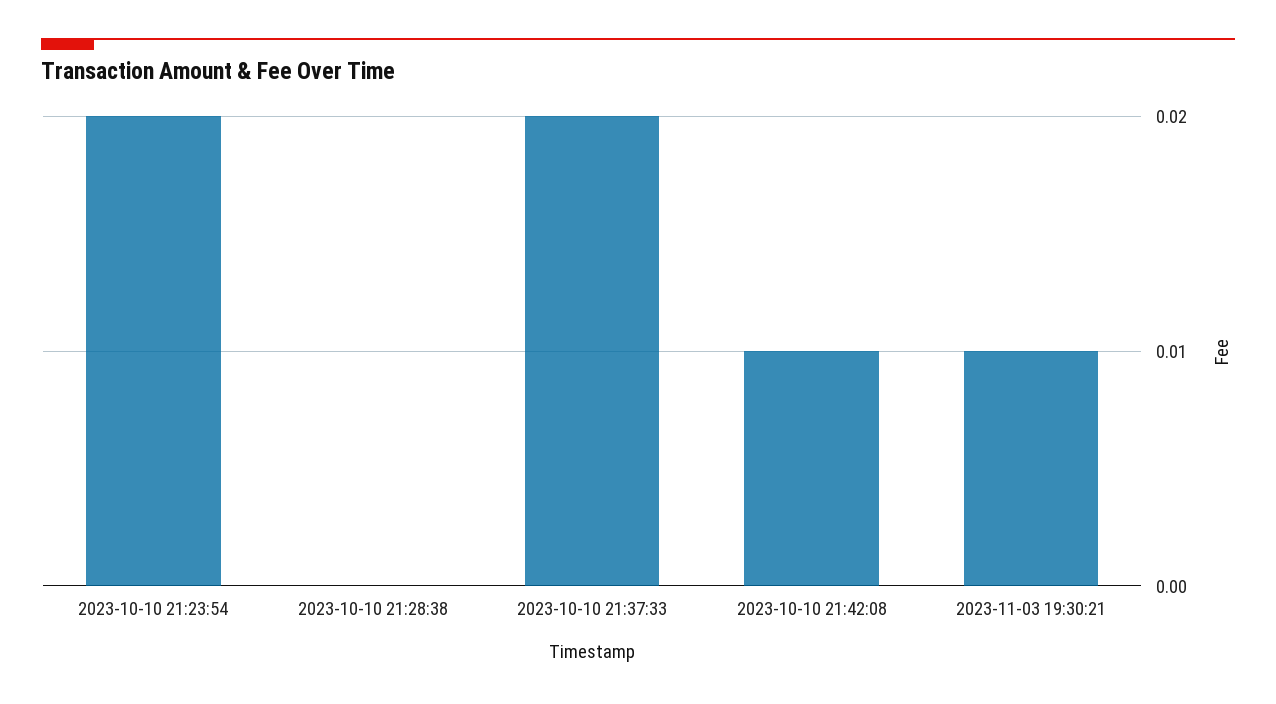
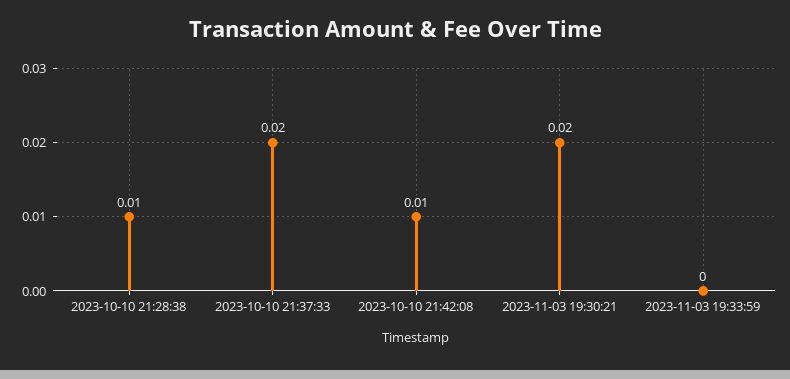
2023-10-10 21:23:54: 0.02 -> none
2023-10-10 21:28:38: 0 -> 0.01
2023-11-03 19:30:21: 0.01 -> 0.02
2023-11-03 19:33:59: none -> 0

